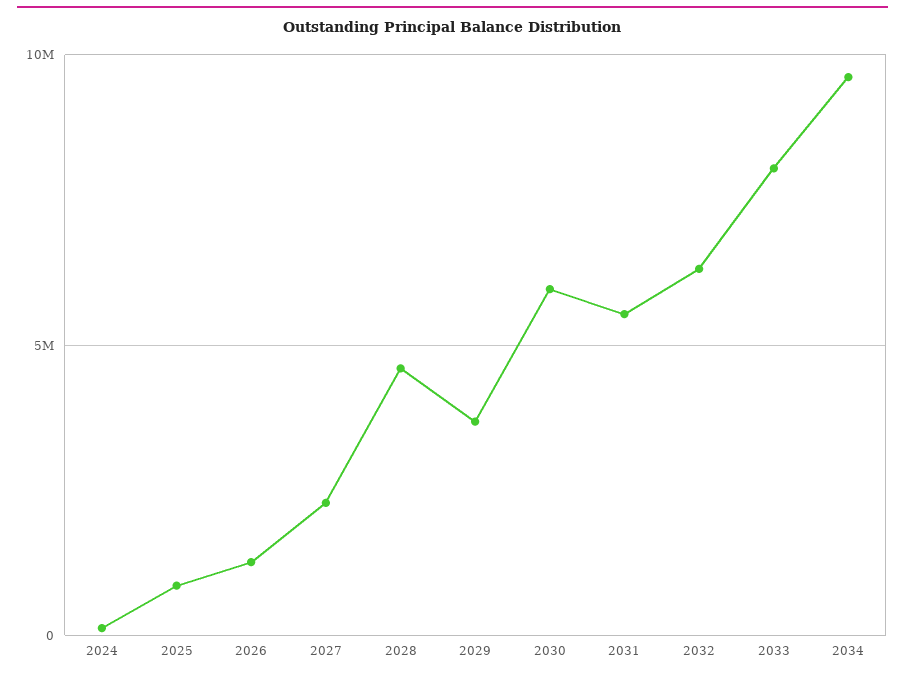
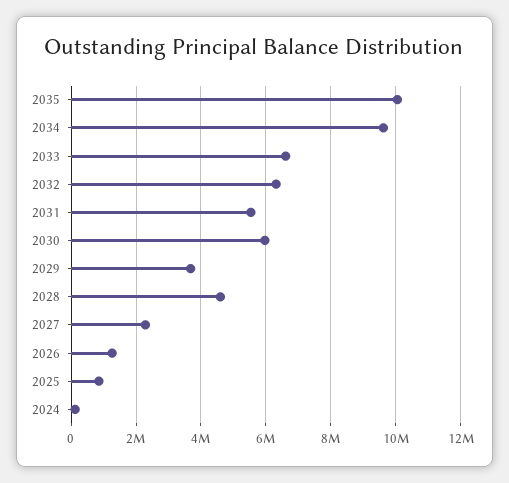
2033: 8000000 -> 6600000
2035: none -> 10000000

